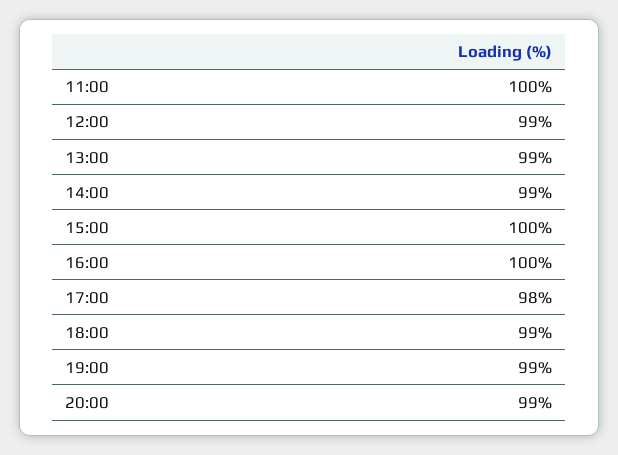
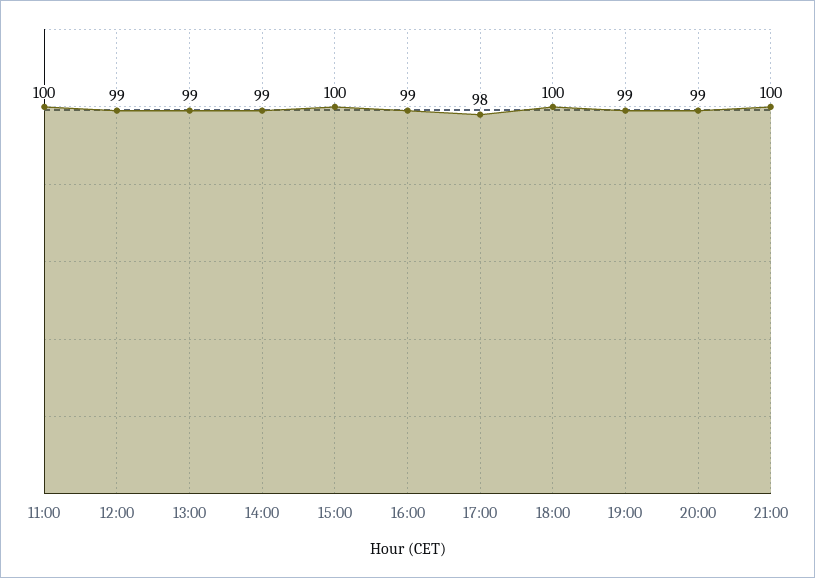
16:00: 100 -> 99
18:00: 99 -> 100
21:00: none -> 100

